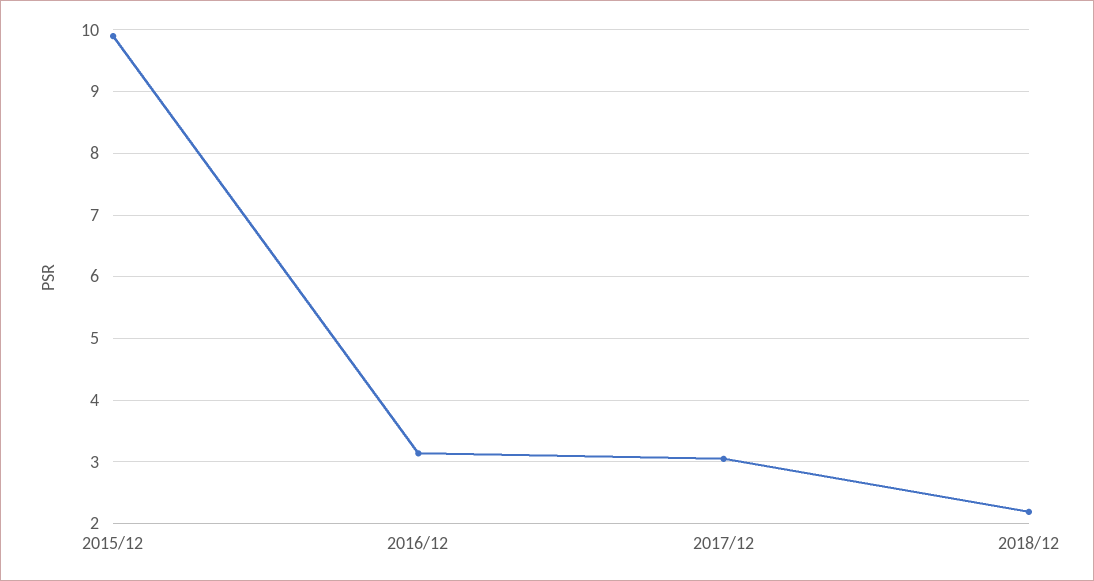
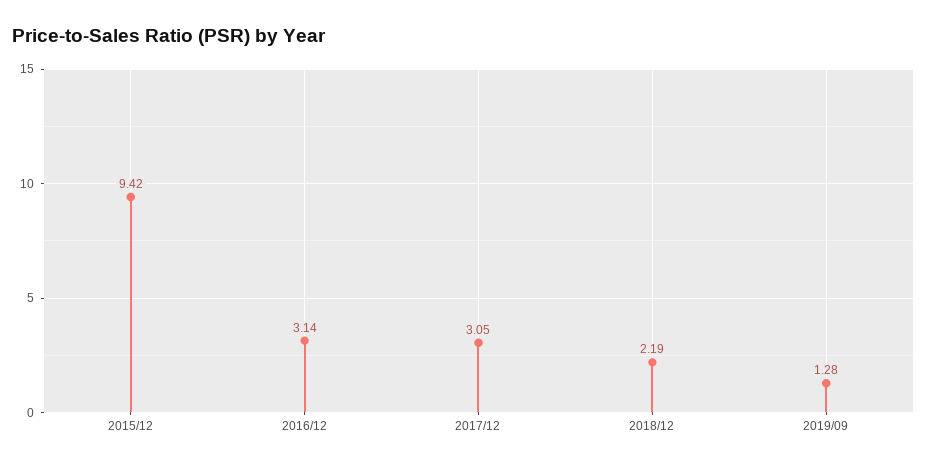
2015/12: 9.9 -> 9.42
2019/09: none -> 1.28

